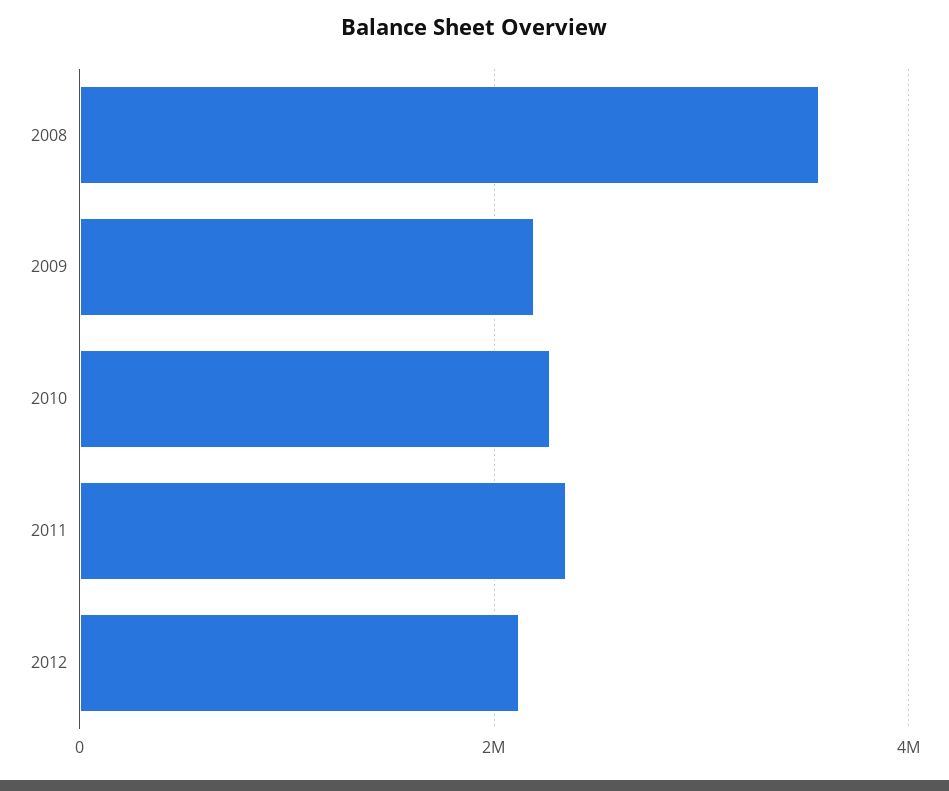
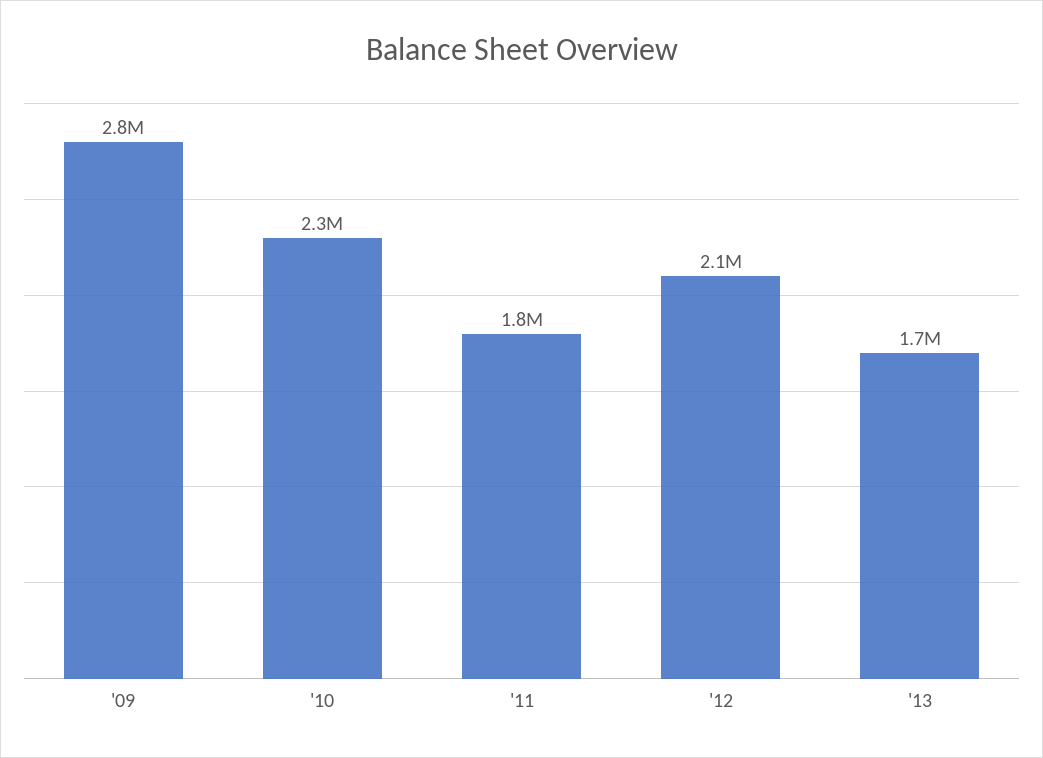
2008: 3600000 -> none
2009: 2200000 -> 2800000
2011: 2400000 -> 1800000
'13: none -> 1700000

